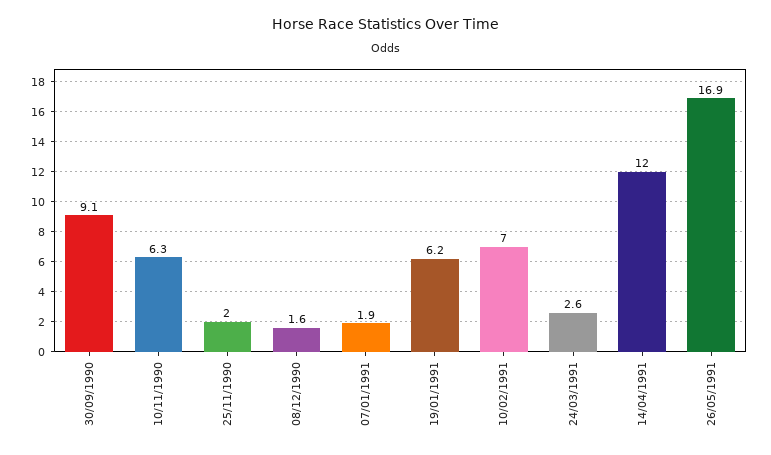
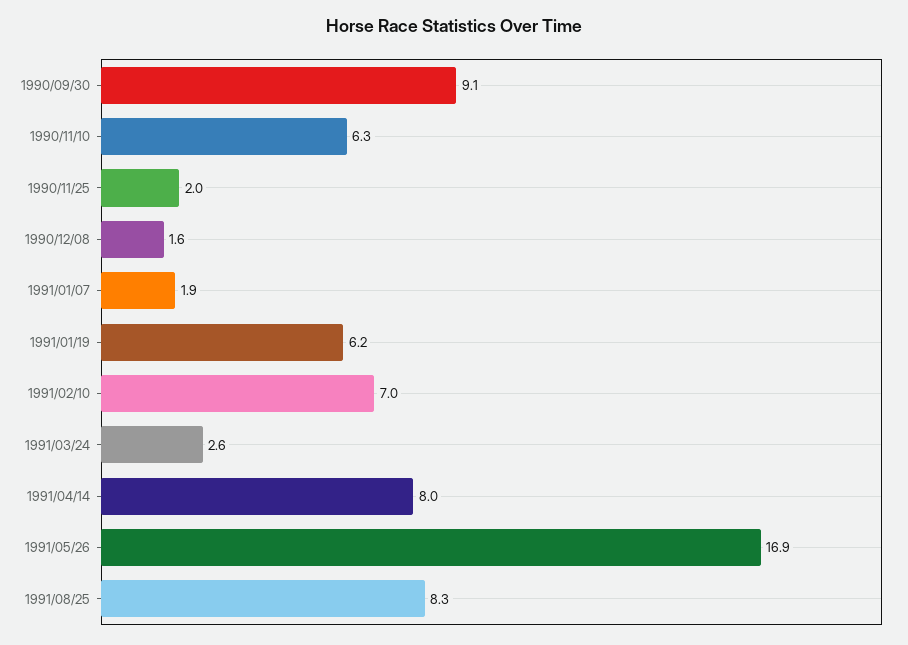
14/04/1991: 12 -> 8
1991/08/25: none -> 8.3

